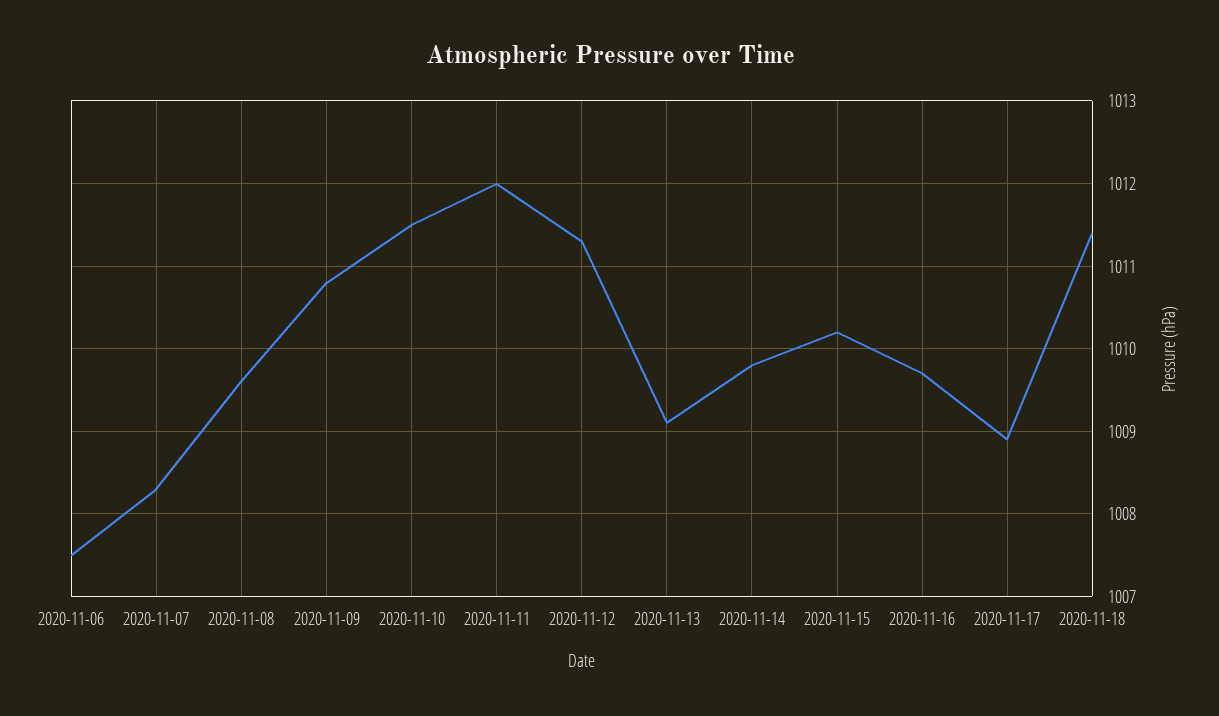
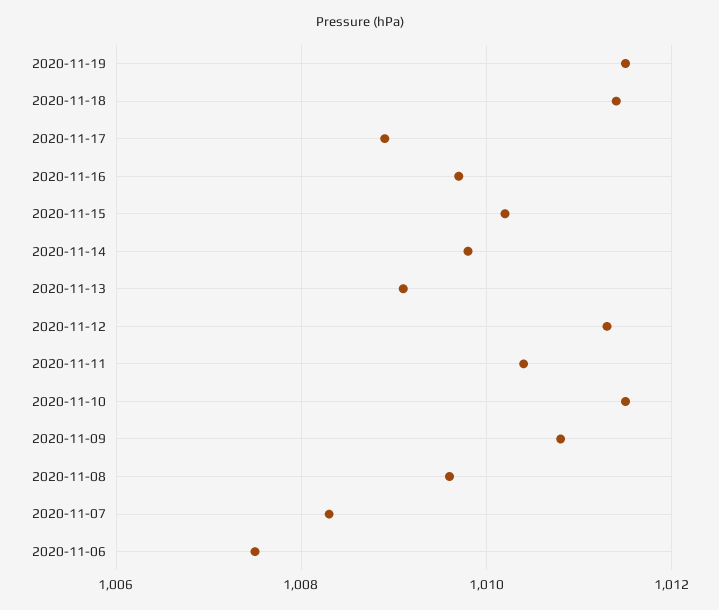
2020-11-11: 1012 -> 1010.5
2020-11-19: none -> 1011.5

